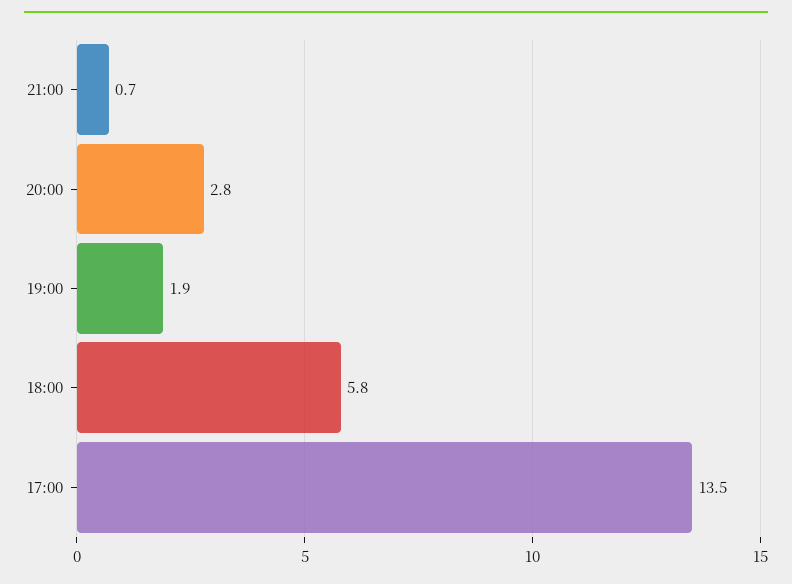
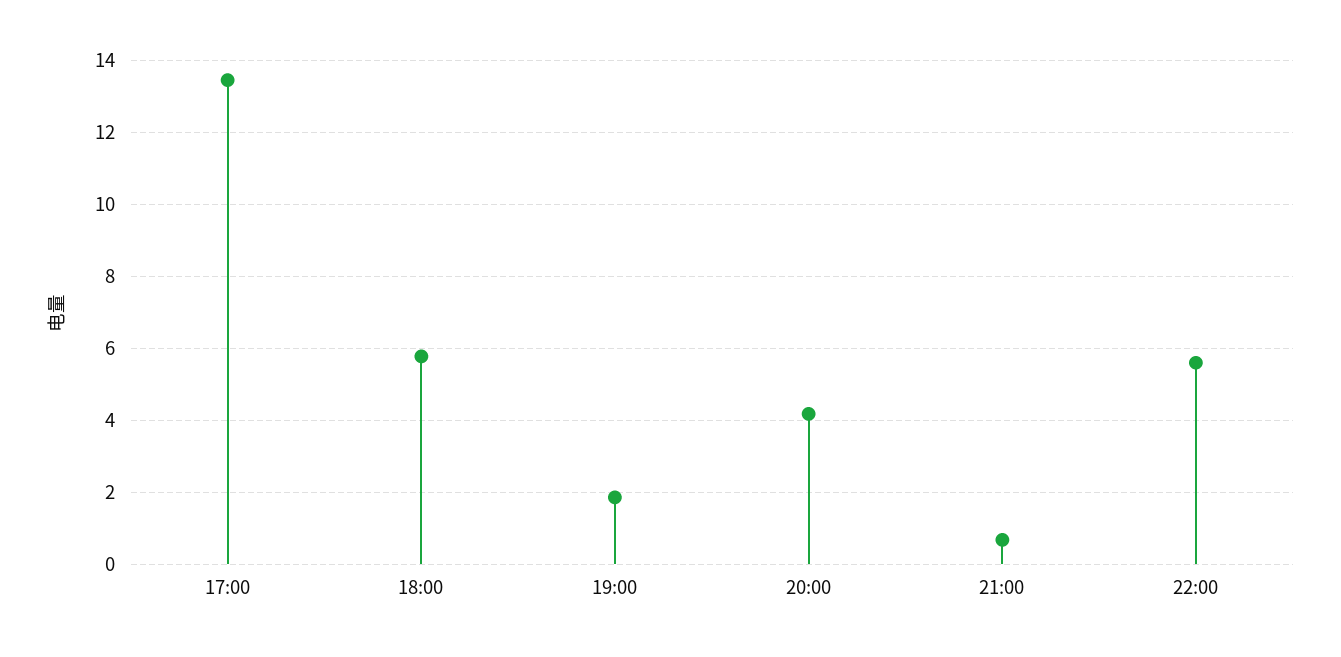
20:00: 2.8 -> 4.2
22:00: none -> 5.6

